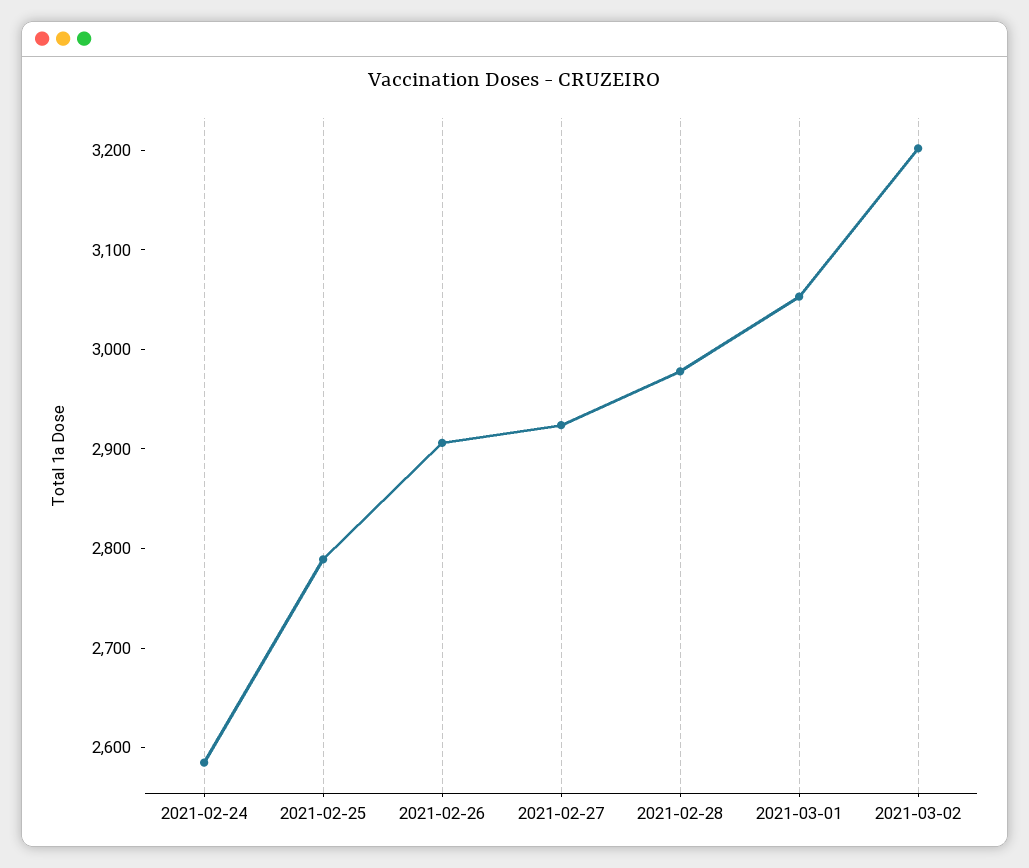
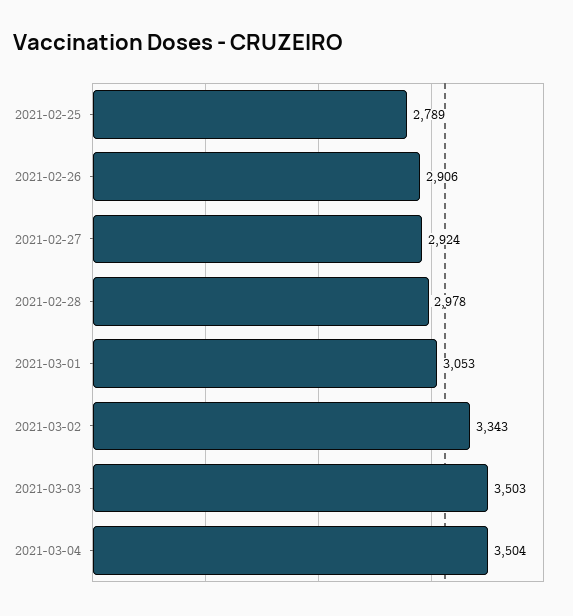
2021-02-24: 2580 -> none
2021-03-02: 3200 -> 3343
2021-03-03: none -> 3503
2021-03-04: none -> 3504

